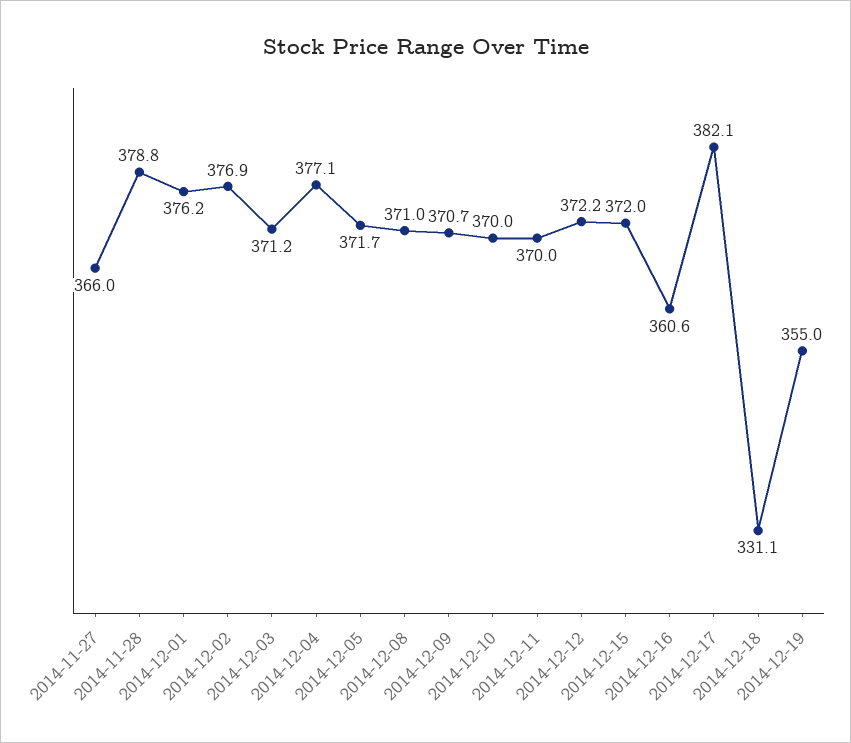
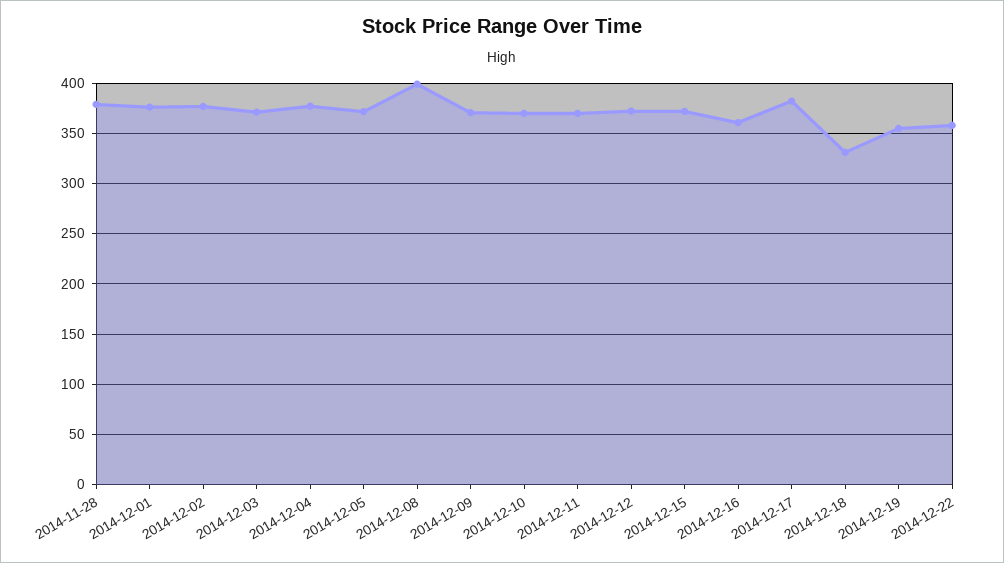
2014-11-27: 366 -> none
2014-12-08: 371 -> 400
2014-12-22: none -> 360

